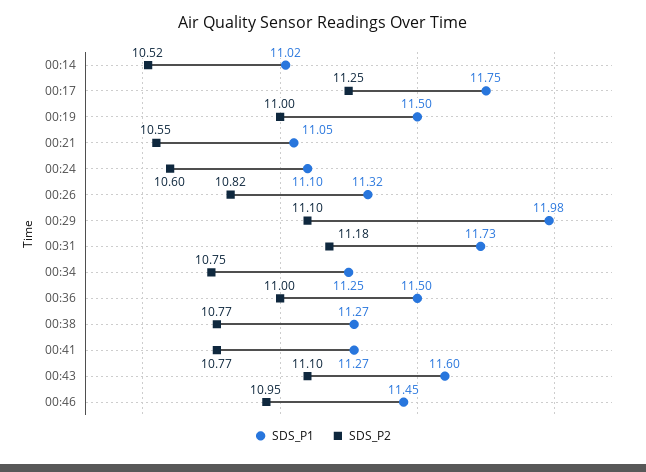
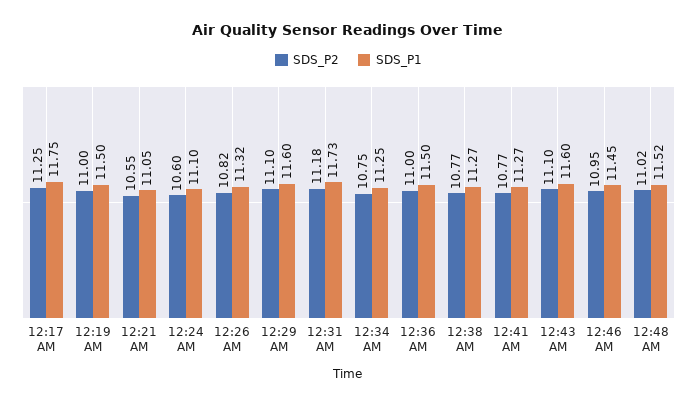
SDS_P1, 00:14: 11.02 -> none
SDS_P2, 00:14: 10.52 -> none
SDS_P1, 00:29: 11.98 -> 11.6
SDS_P2, 12:48 AM: none -> 11.02
SDS_P1, 12:48 AM: none -> 11.52

